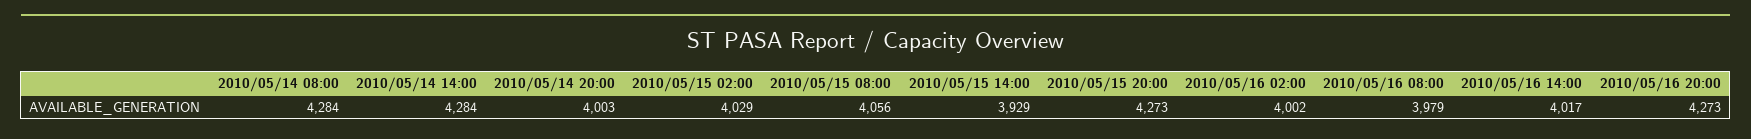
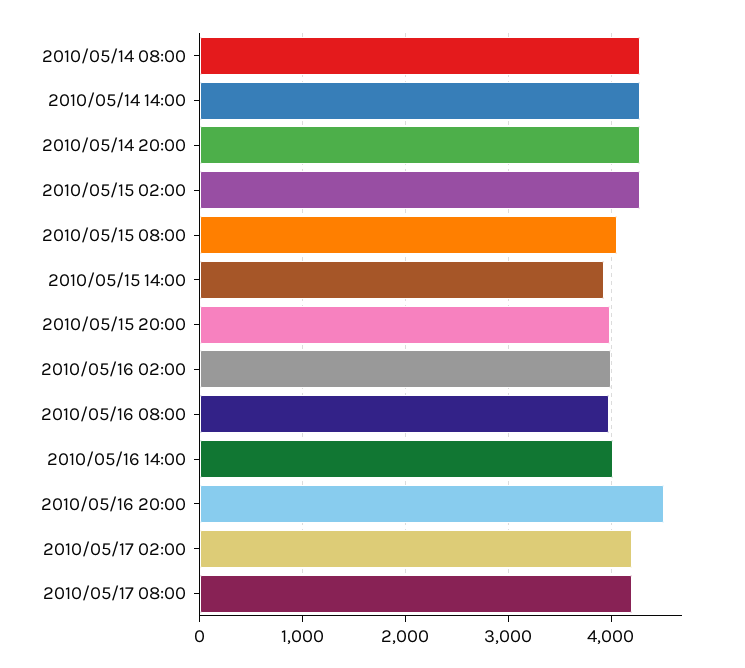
2010/05/14 20:00: 4003 -> 4300
2010/05/15 02:00: 4029 -> 4300
2010/05/15 20:00: 4273 -> 4000
2010/05/16 20:00: 4273 -> 4500
2010/05/17 02:00: none -> 4200
2010/05/17 08:00: none -> 4200

